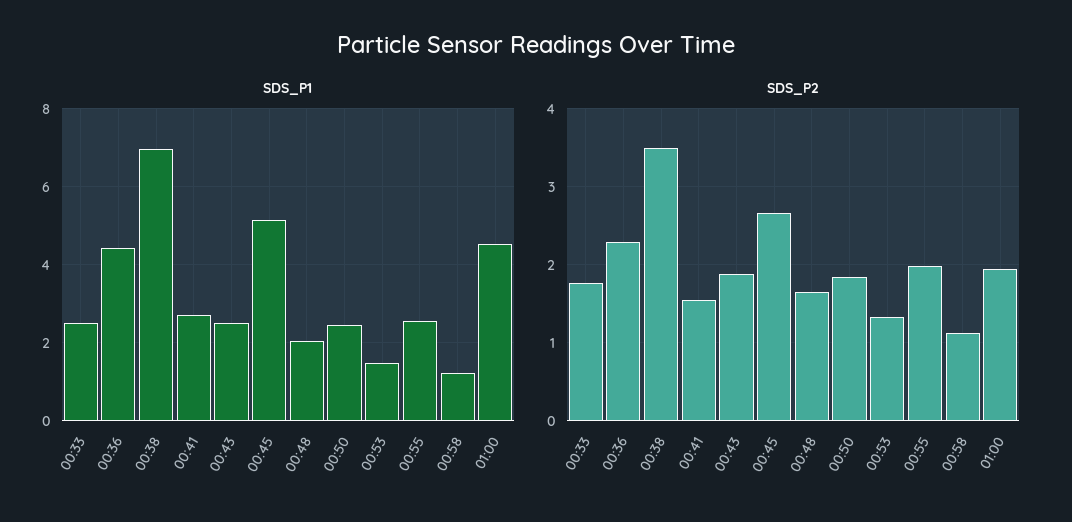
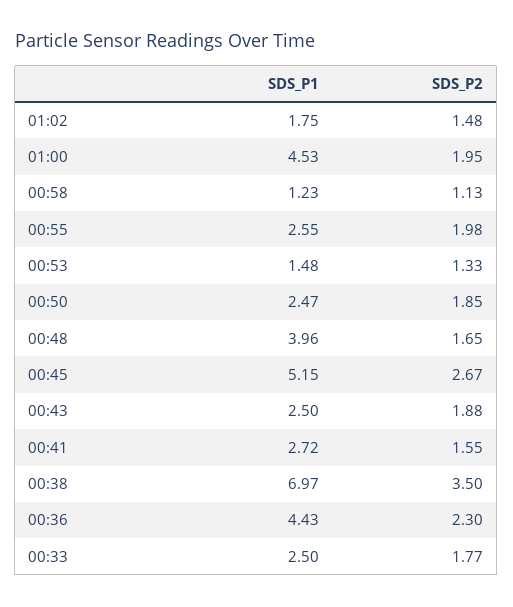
SDS_P1, 00:48: 2 -> 3.96
SDS_P1, 01:02: none -> 1.75
SDS_P2, 01:02: none -> 1.48

